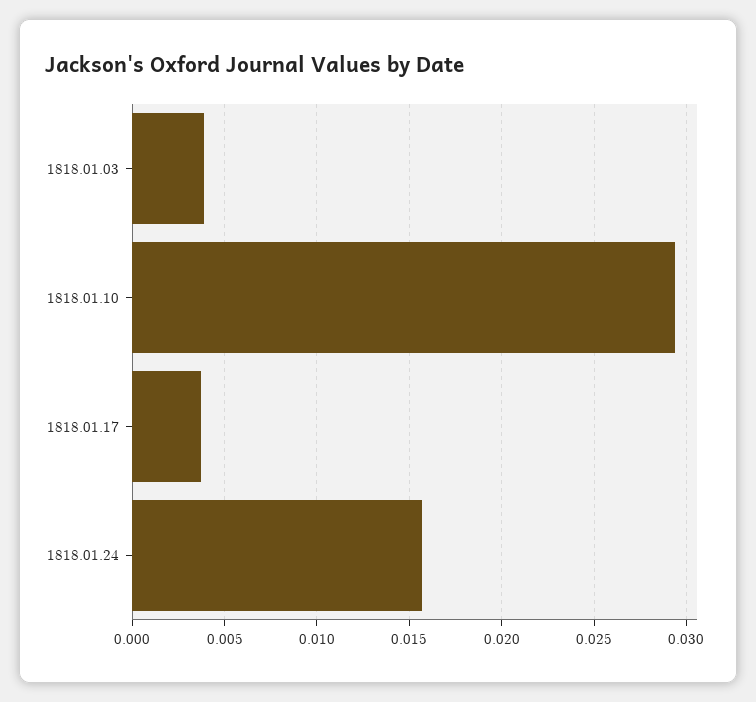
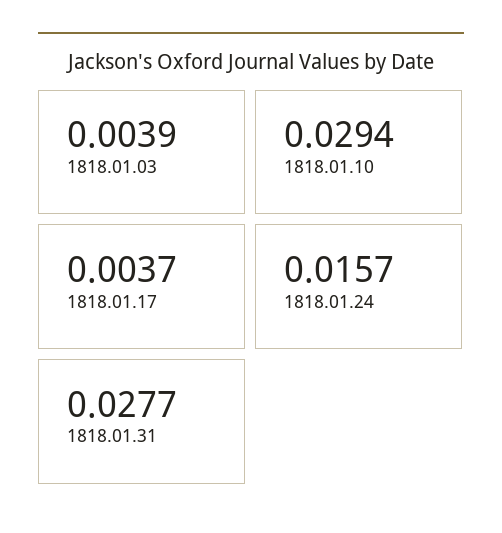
1818.01.31: none -> 0.0277

